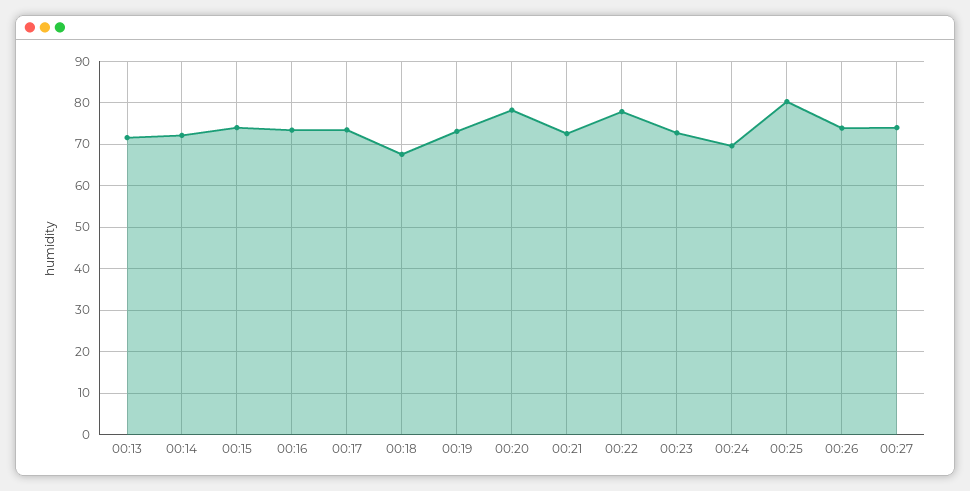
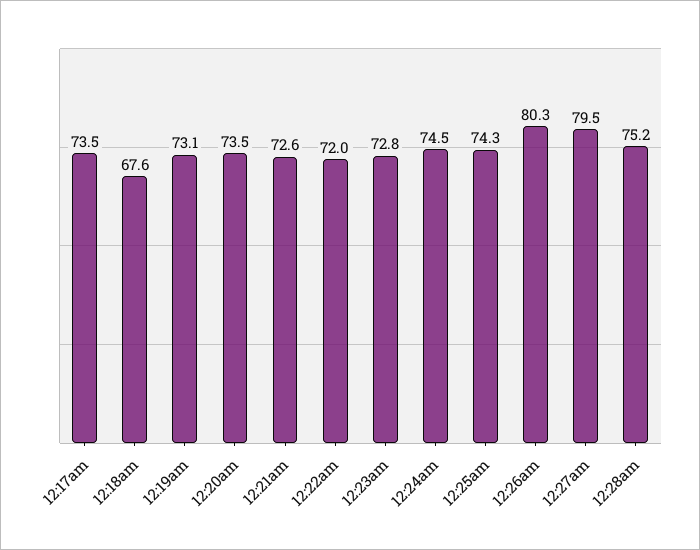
00:13: 72 -> none
00:14: 72 -> none
00:15: 74 -> none
00:16: 74 -> none
00:20: 78 -> 73.5
00:22: 78 -> 72
00:24: 70 -> 74.5
00:25: 80 -> 74.3
00:26: 74 -> 80.3
00:27: 74 -> 79.5
12:28am: none -> 75.2

